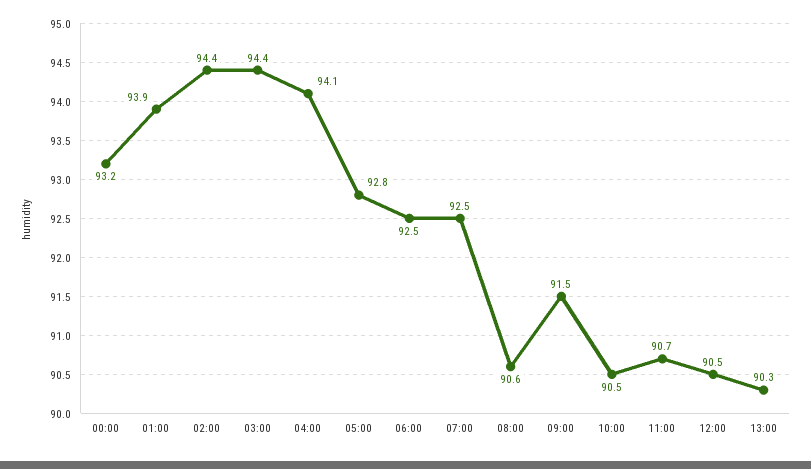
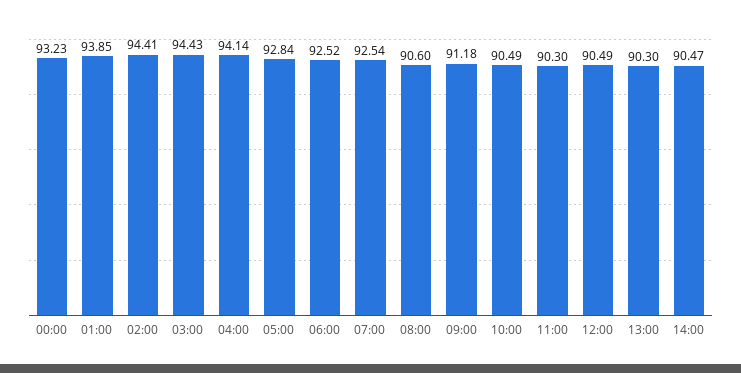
09:00: 91.5 -> 91.18
11:00: 90.7 -> 90.3
14:00: none -> 90.47

